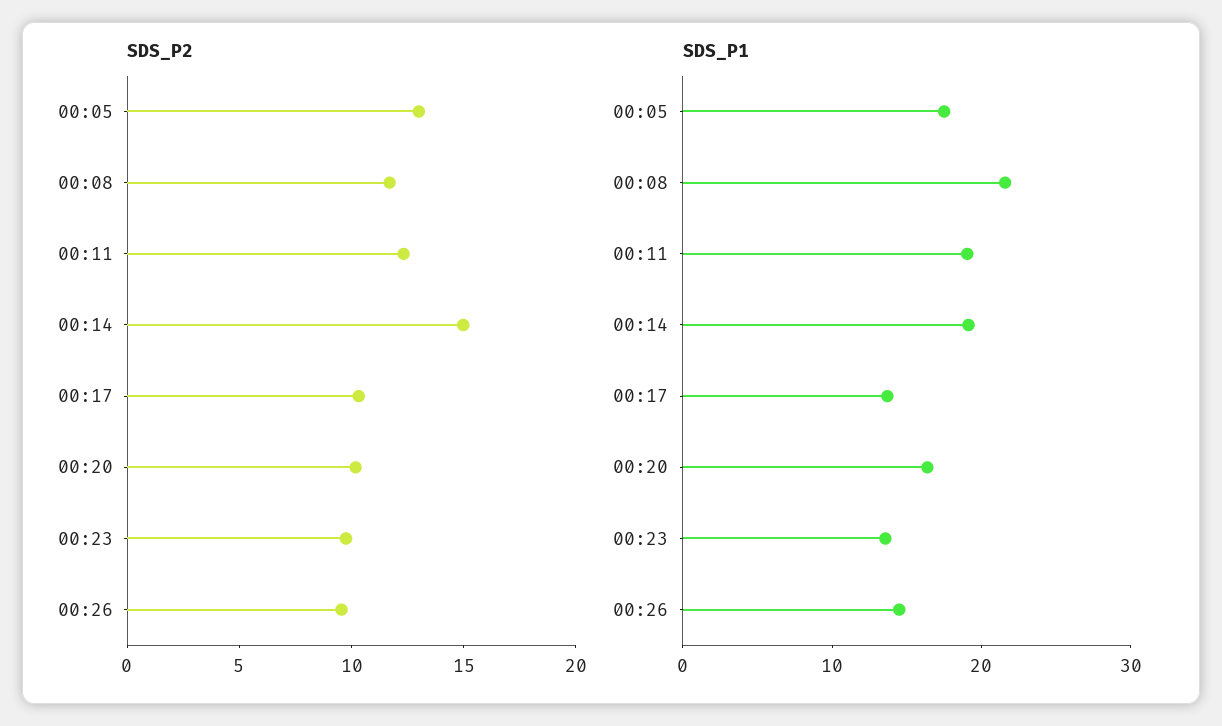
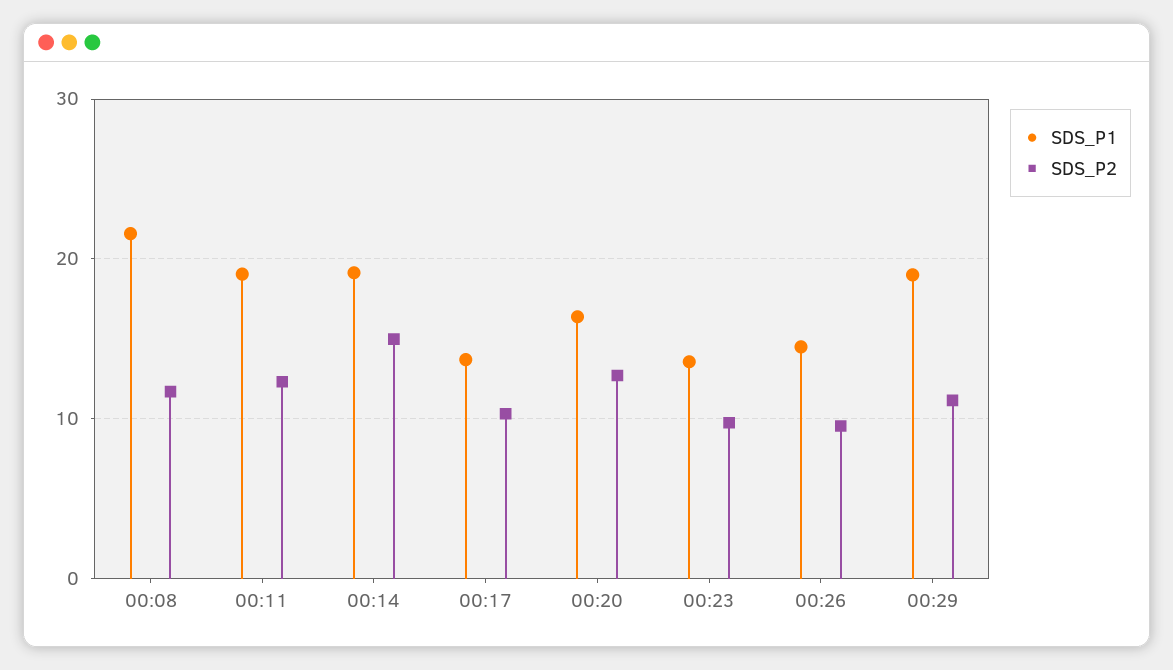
SDS_P2, 00:05: 13 -> none
SDS_P2, 00:20: 10 -> 13
SDS_P1, 00:05: 18 -> none
SDS_P1, 00:29: none -> 19
SDS_P2, 00:29: none -> 11

